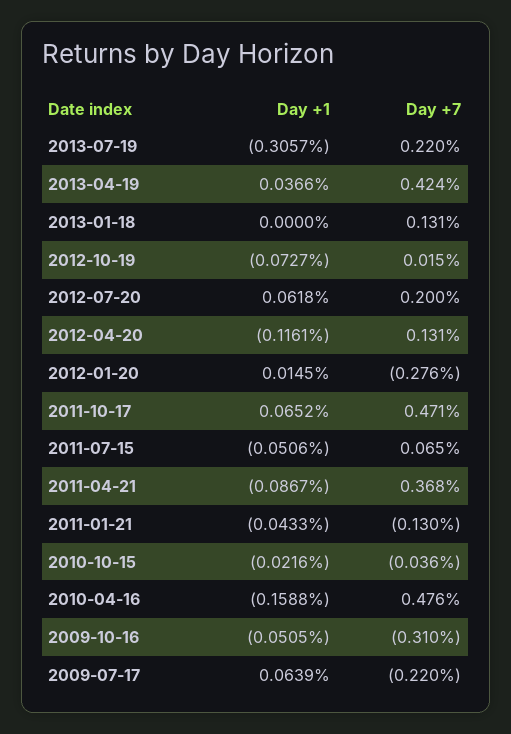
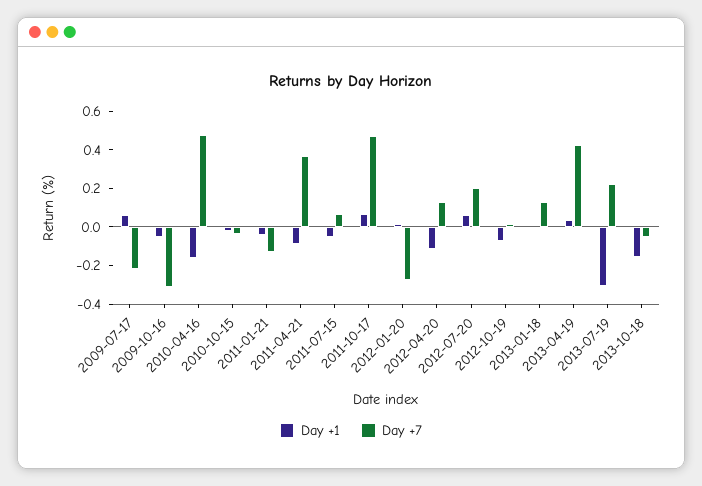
Day +1, 2013-10-18: none -> -0.15
Day +7, 2013-10-18: none -> -0.05

